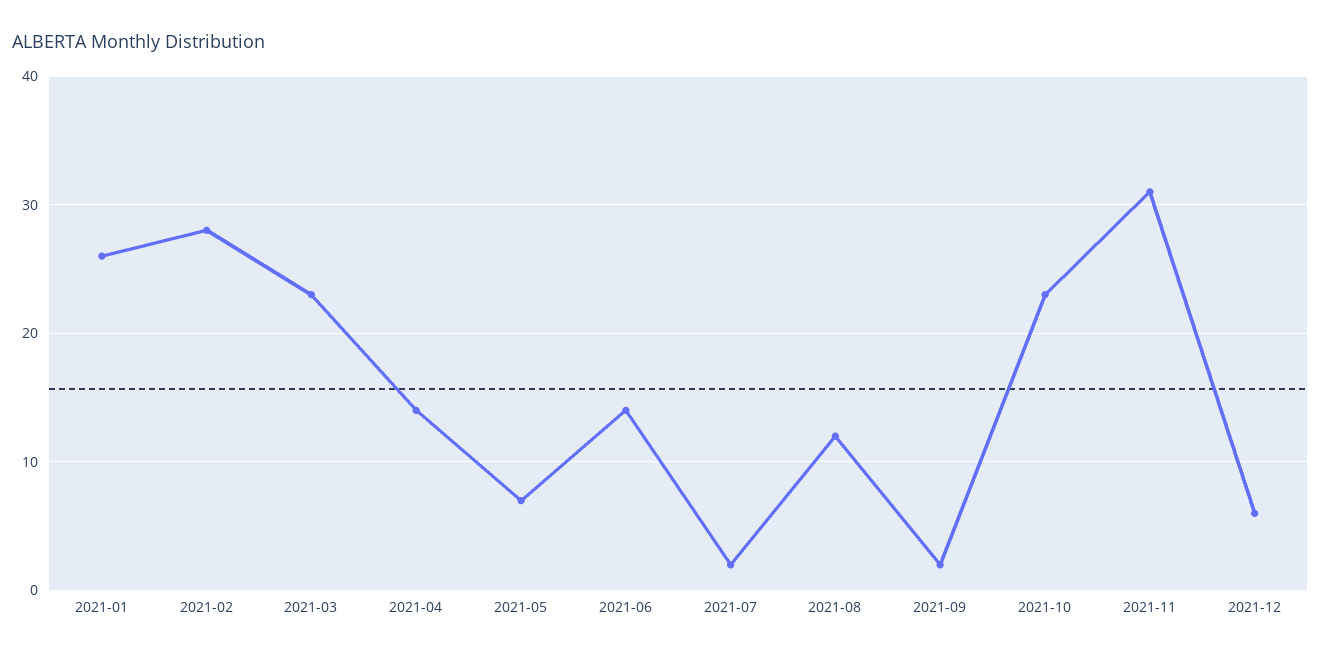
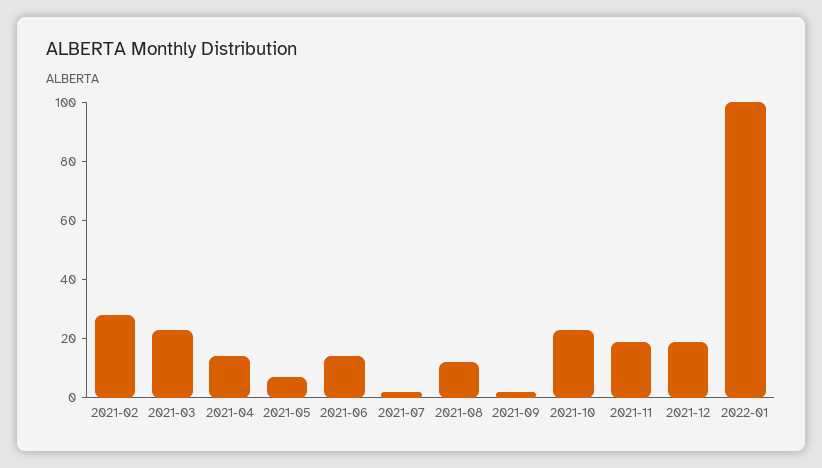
2021-01: 26 -> none
2021-11: 31 -> 20
2021-12: 6 -> 20
2022-01: none -> 100

